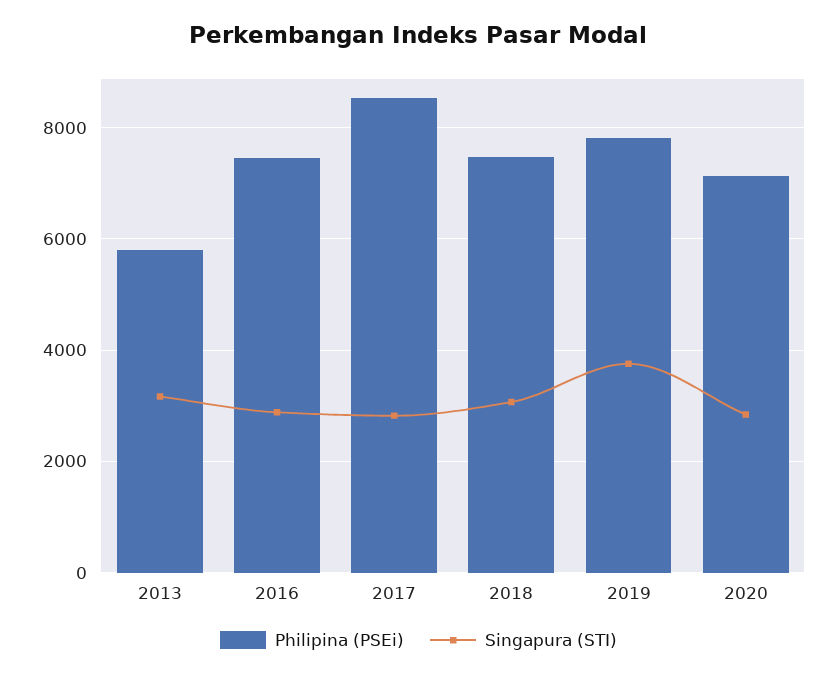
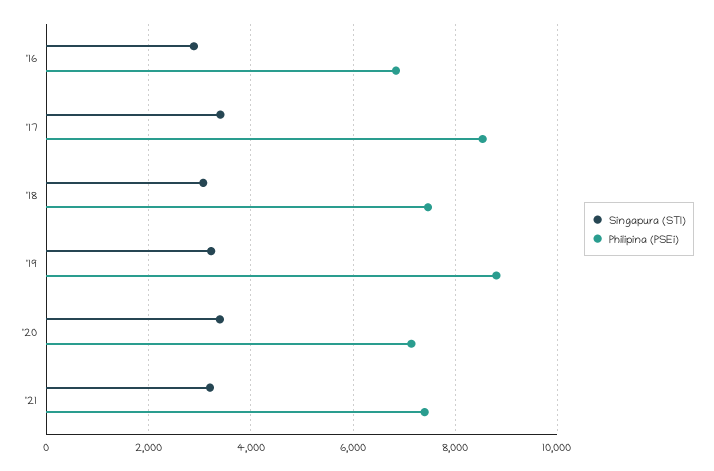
Philipina (PSEi), 2013: 5800 -> none
Singapura (STI), 2013: 3200 -> none
Philipina (PSEi), 2016: 7400 -> 6800
Singapura (STI), 2017: 2800 -> 3400
Philipina (PSEi), 2019: 7800 -> 8800
Singapura (STI), 2019: 3800 -> 3200
Singapura (STI), 2020: 2800 -> 3400
Singapura (STI), '21: none -> 3200
Philipina (PSEi), '21: none -> 7400

